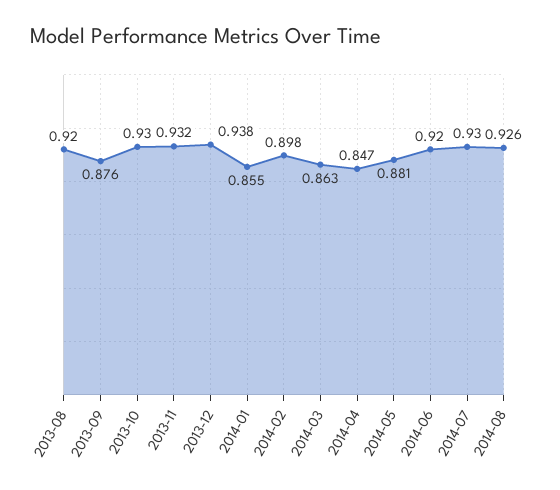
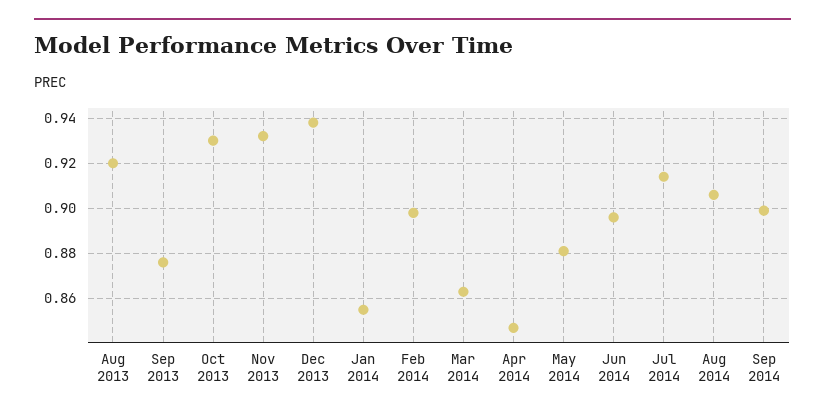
2014-06: 0.92 -> 0.895
2014-07: 0.93 -> 0.915
2014-08: 0.926 -> 0.905
Sep 2014: none -> 0.9

